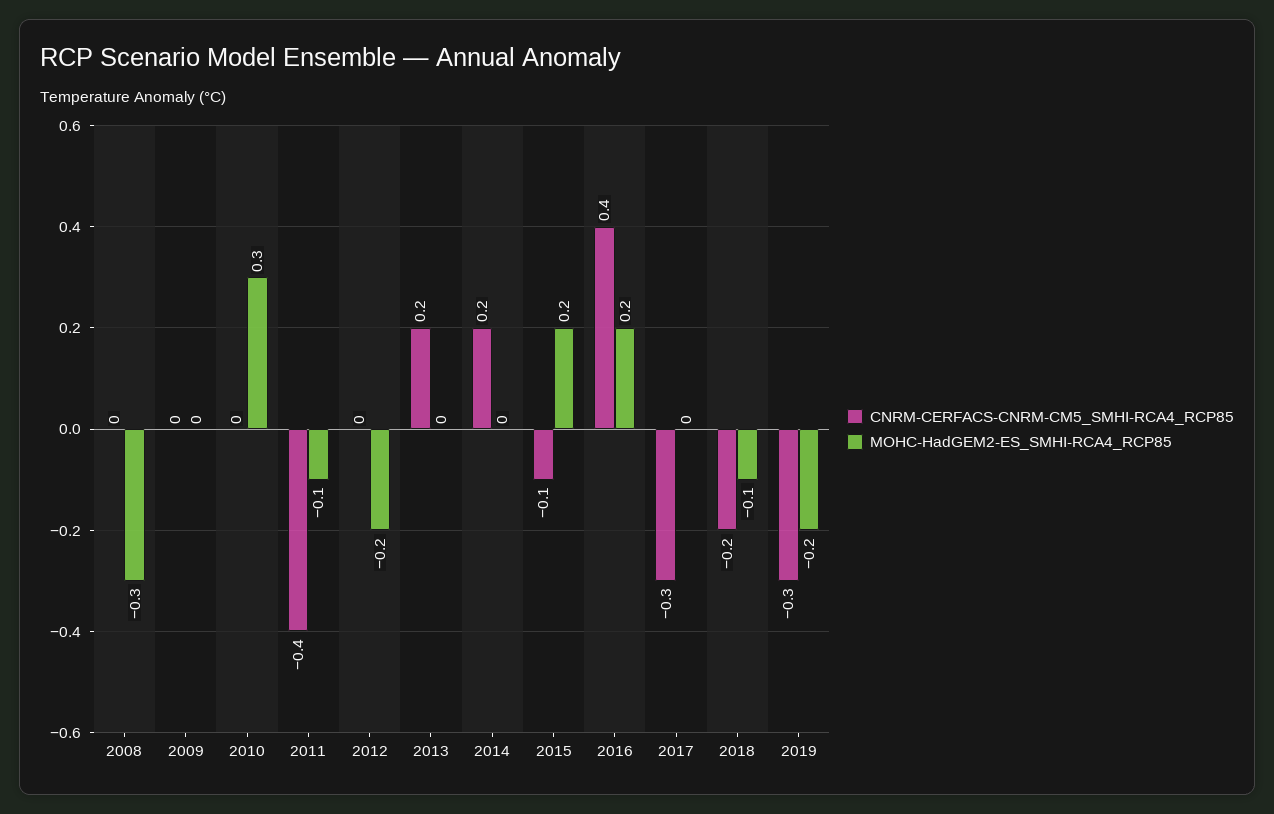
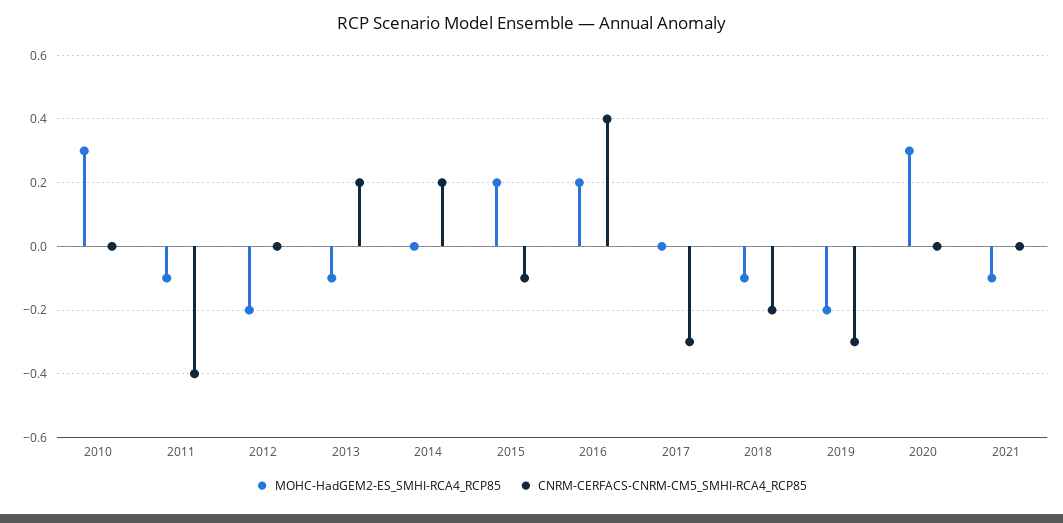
CNRM-CERFACS-CNRM-CM5_SMHI-RCA4_RCP85, 2008: 0 -> none
MOHC-HadGEM2-ES_SMHI-RCA4_RCP85, 2008: -0.3 -> none
CNRM-CERFACS-CNRM-CM5_SMHI-RCA4_RCP85, 2009: 0 -> none
MOHC-HadGEM2-ES_SMHI-RCA4_RCP85, 2009: 0 -> none
MOHC-HadGEM2-ES_SMHI-RCA4_RCP85, 2013: 0 -> -0.1
MOHC-HadGEM2-ES_SMHI-RCA4_RCP85, 2020: none -> 0.3
CNRM-CERFACS-CNRM-CM5_SMHI-RCA4_RCP85, 2020: none -> 0
MOHC-HadGEM2-ES_SMHI-RCA4_RCP85, 2021: none -> -0.1
CNRM-CERFACS-CNRM-CM5_SMHI-RCA4_RCP85, 2021: none -> 0

